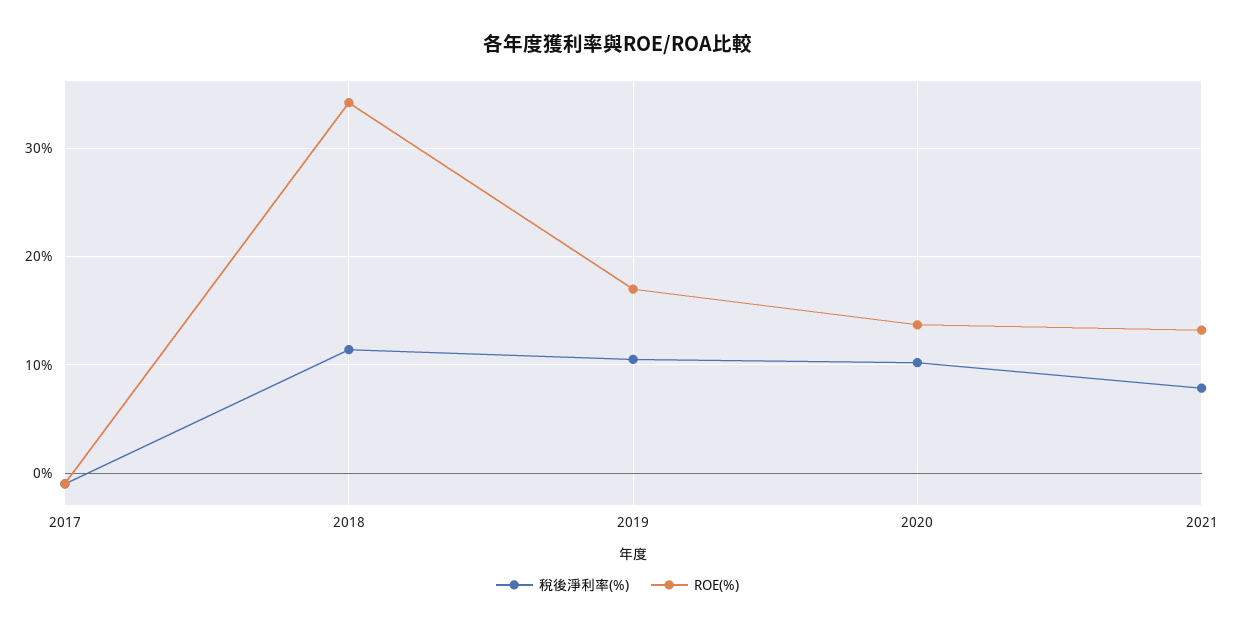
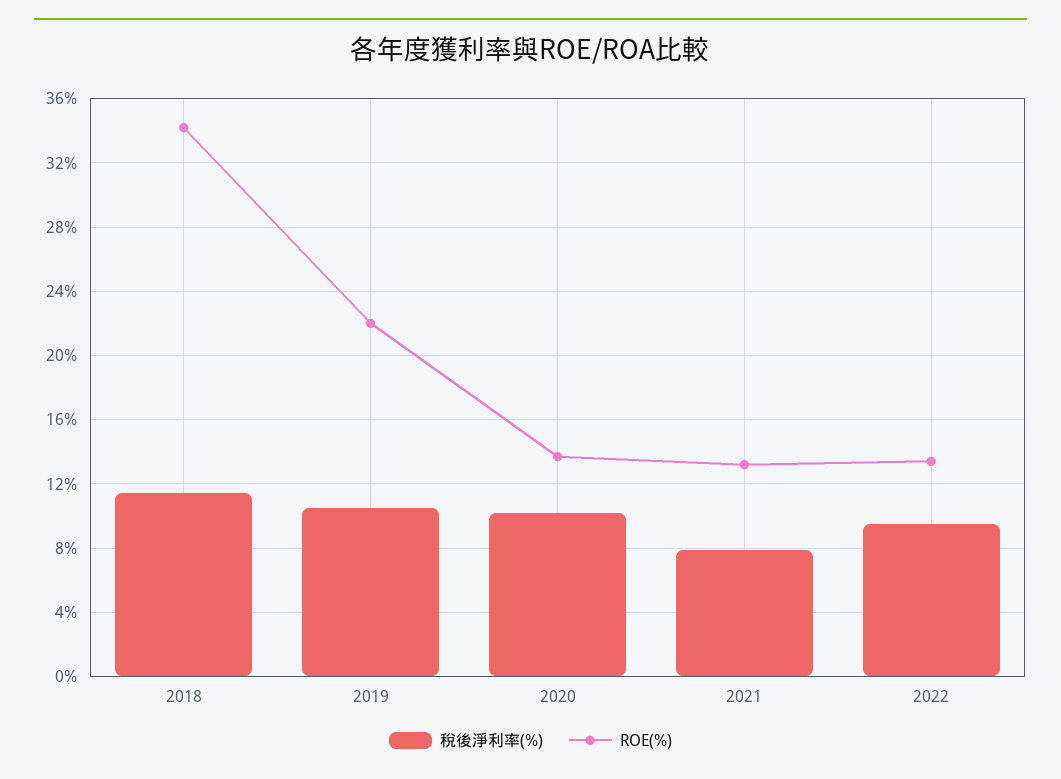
稅後淨利率(%), 2017: -1 -> none
ROE(%), 2017: -1 -> none
ROE(%), 2019: 17 -> 22
稅後淨利率(%), 2022: none -> 9.5
ROE(%), 2022: none -> 13.5

